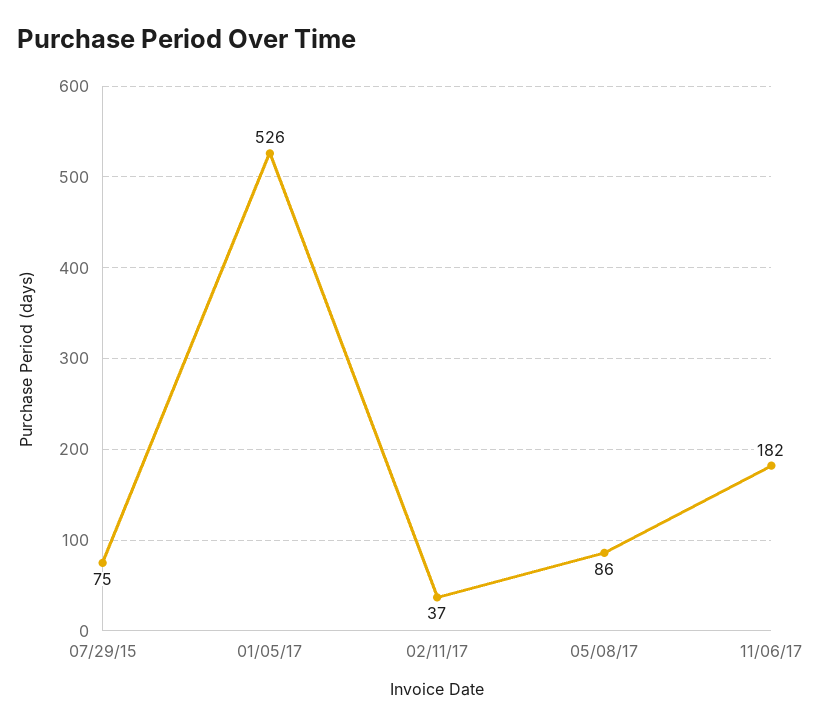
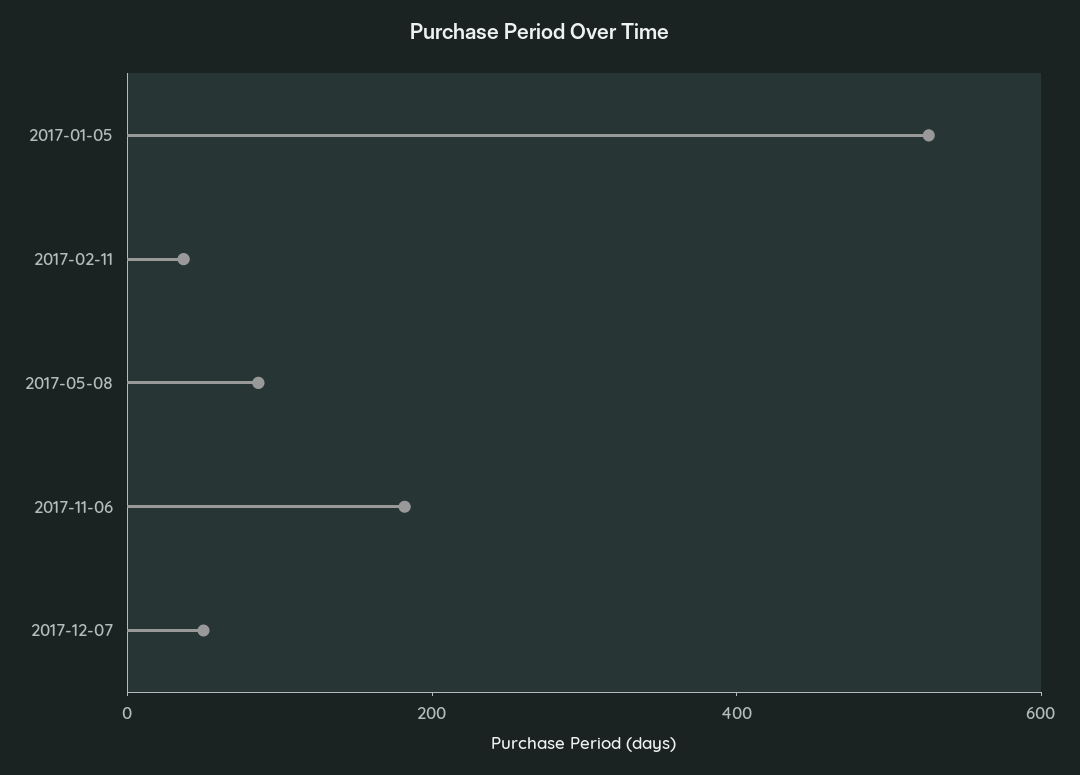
07/29/15: 75 -> none
2017-12-07: none -> 50

